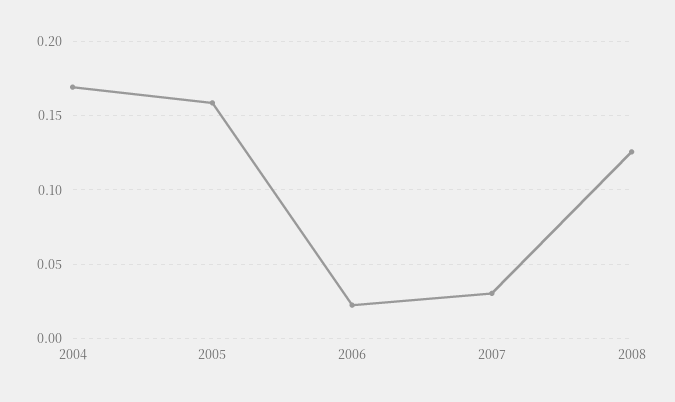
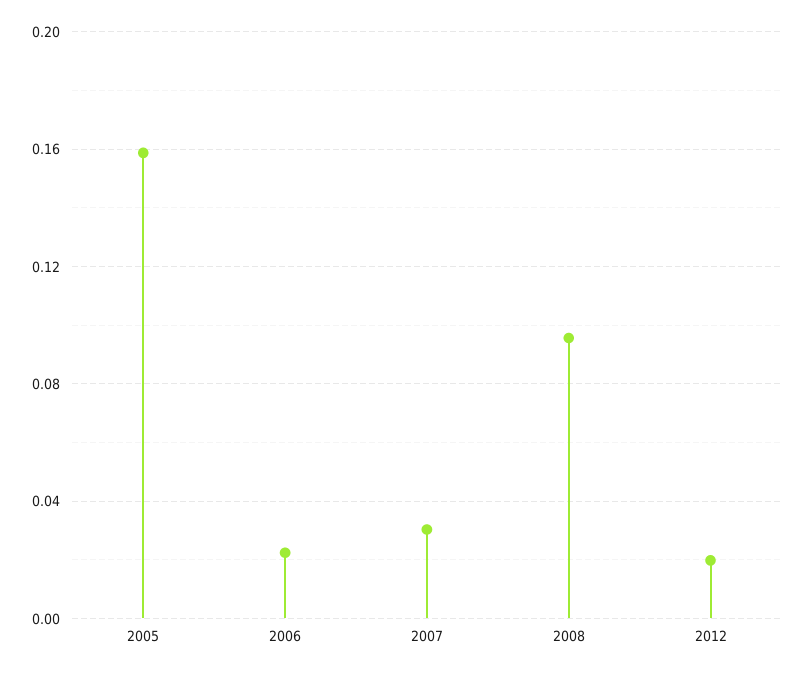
2004: 0.17 -> none
2008: 0.125 -> 0.095
2012: none -> 0.02

